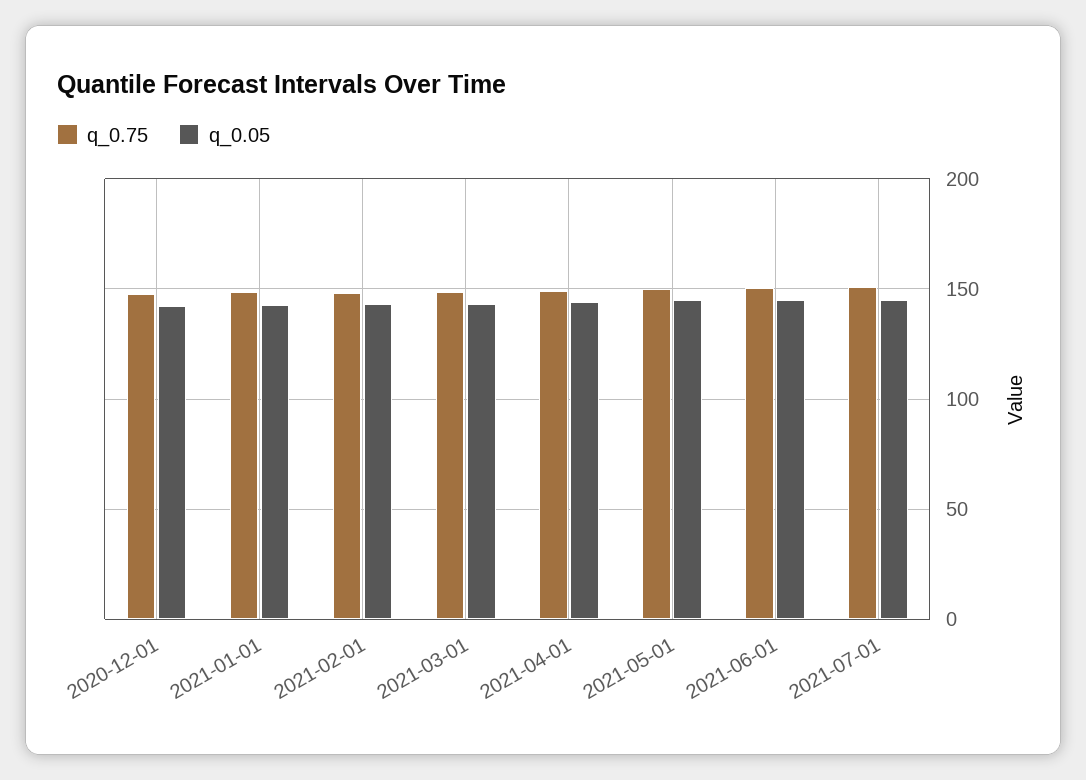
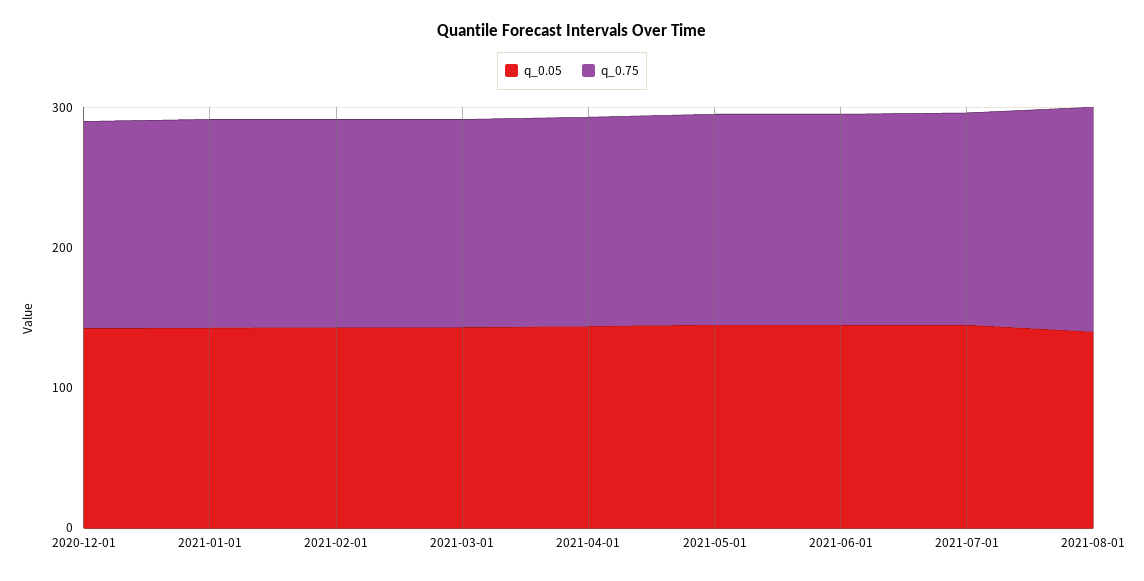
q_0.05, 2021-08-01: none -> 140
q_0.75, 2021-08-01: none -> 160

